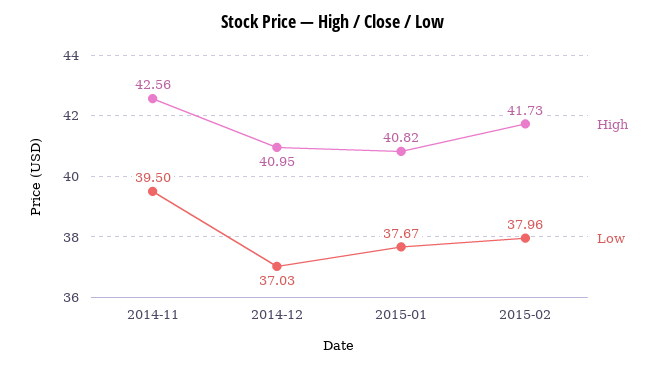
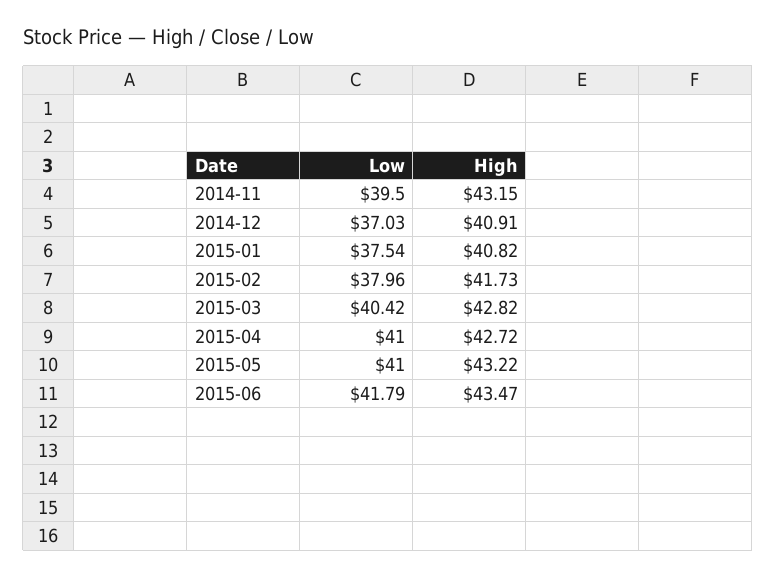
High, 2014-11: 42.56 -> 43.15
High, 2014-12: 40.95 -> 40.91
Low, 2015-01: 37.67 -> 37.54
Low, 2015-03: none -> 40.42
High, 2015-03: none -> 42.82
Low, 2015-04: none -> 41
High, 2015-04: none -> 42.72
Low, 2015-05: none -> 41
High, 2015-05: none -> 43.22
Low, 2015-06: none -> 41.79
High, 2015-06: none -> 43.47

